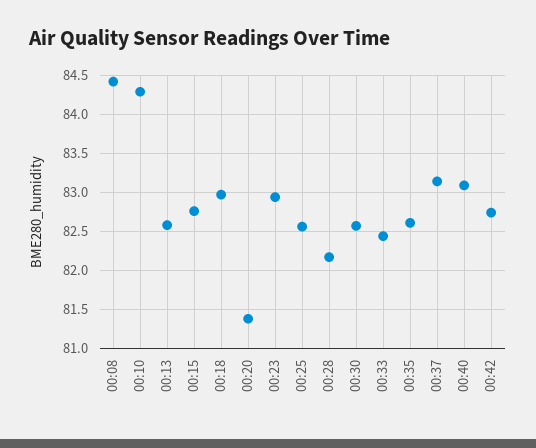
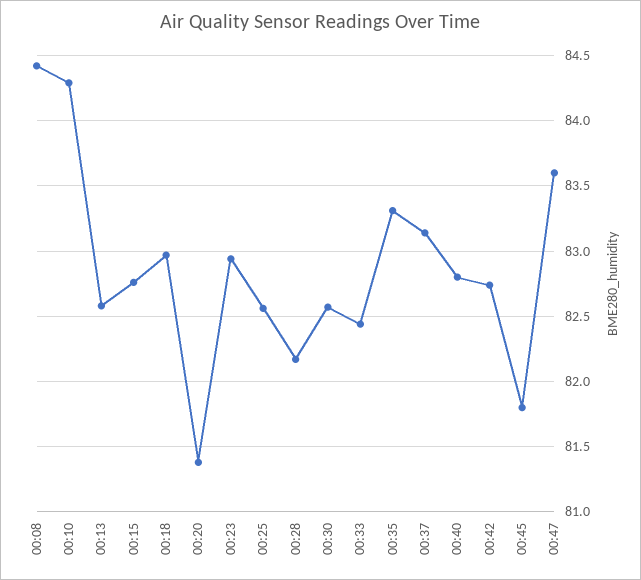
00:35: 82.6 -> 83.3
00:40: 83.1 -> 82.8
00:45: none -> 81.8
00:47: none -> 83.6

